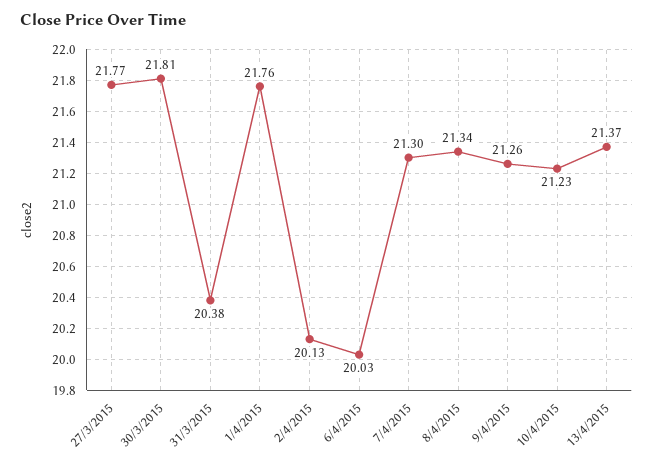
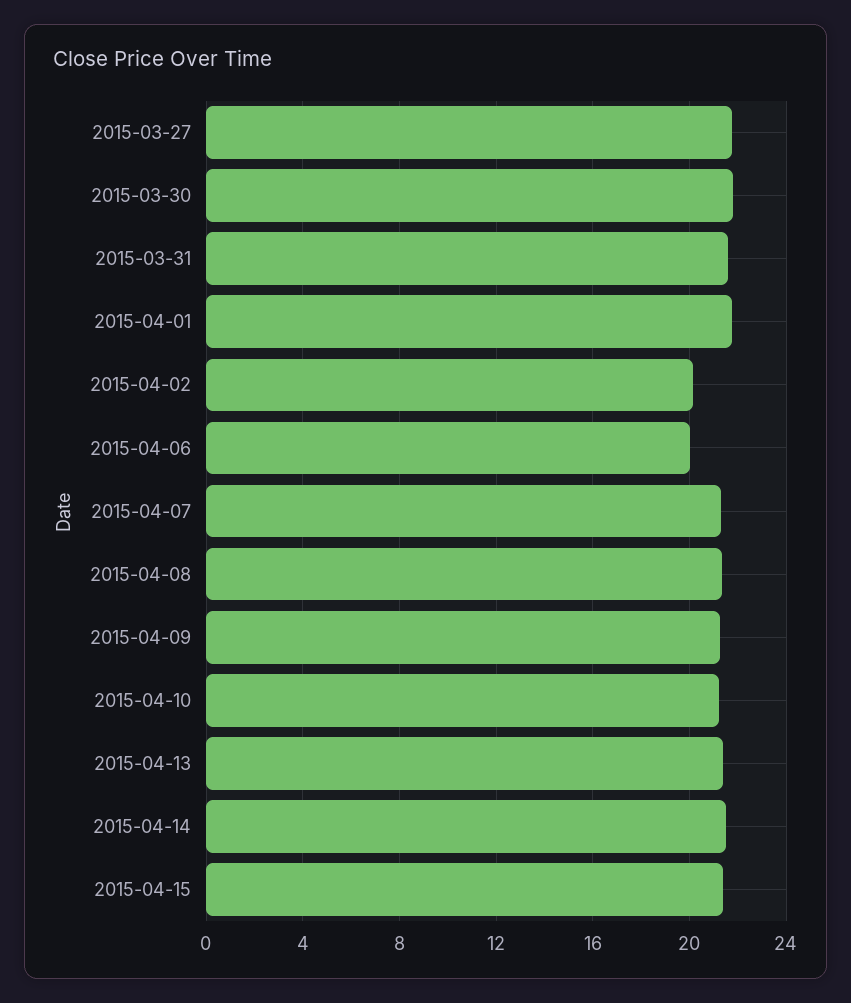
31/3/2015: 20.38 -> 21.5
2015-04-14: none -> 21.5
2015-04-15: none -> 21.5

